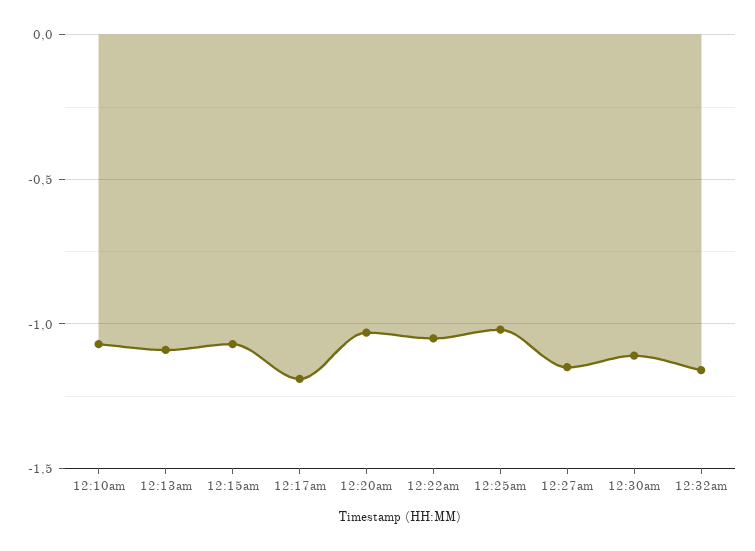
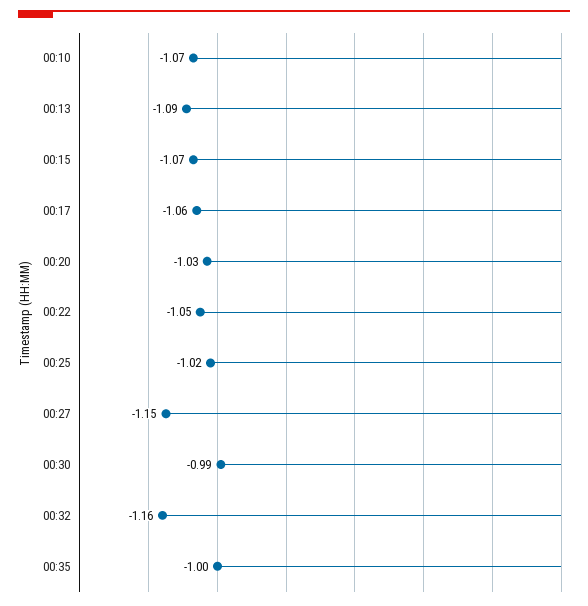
12:17am: -1.2 -> -1.06
12:30am: -1.1 -> -0.99
00:35: none -> -1

